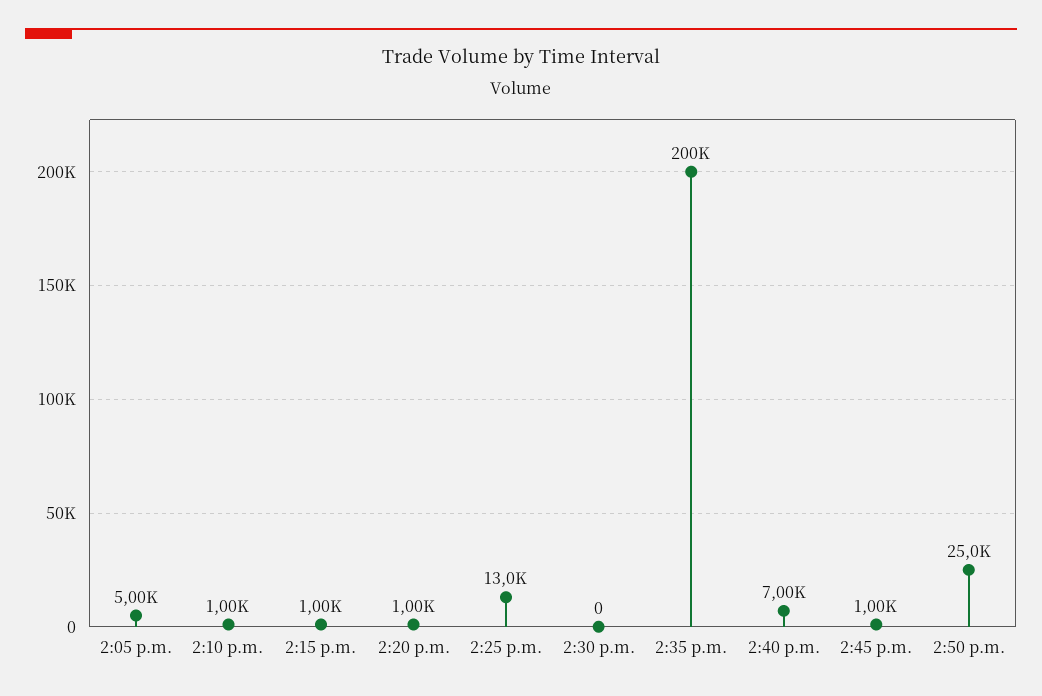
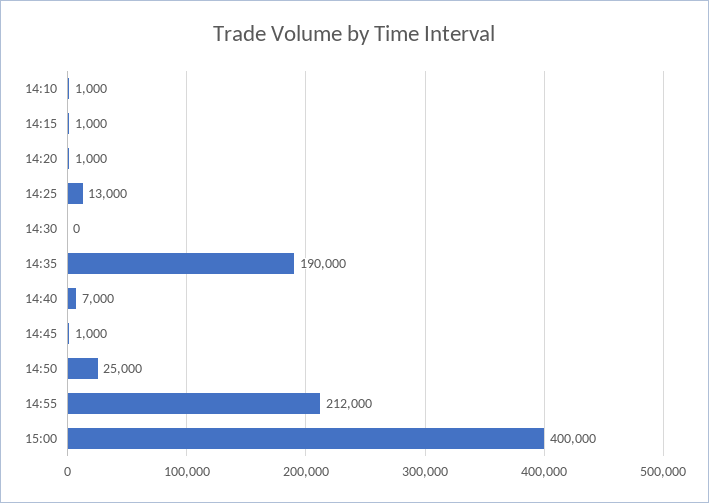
2:05 p.m.: 5000 -> none
2:35 p.m.: 200000 -> 190000
14:55: none -> 212000
15:00: none -> 400000

